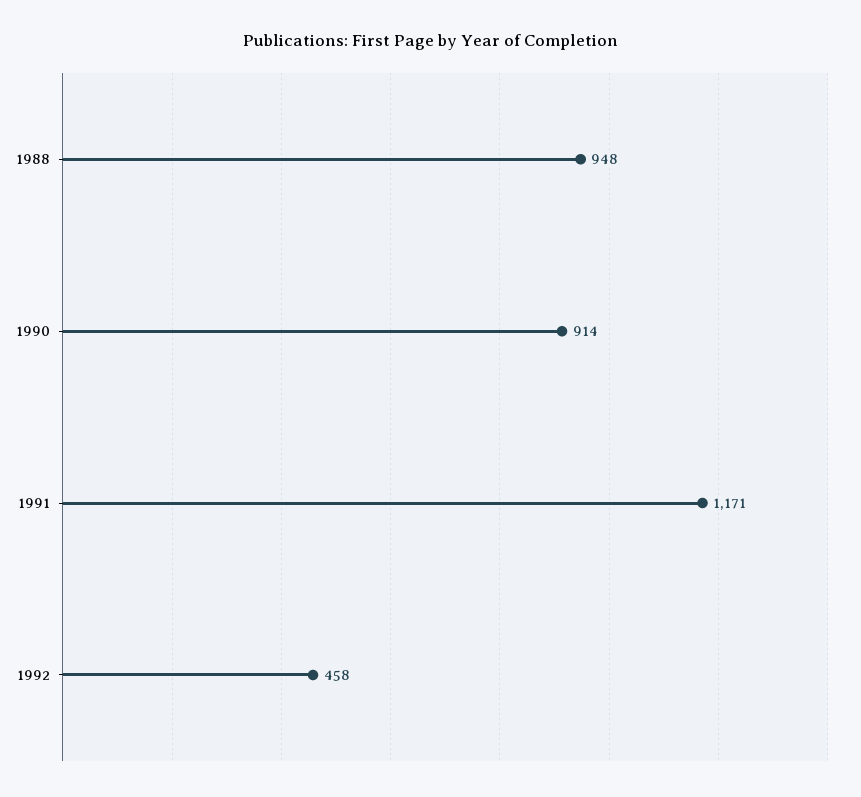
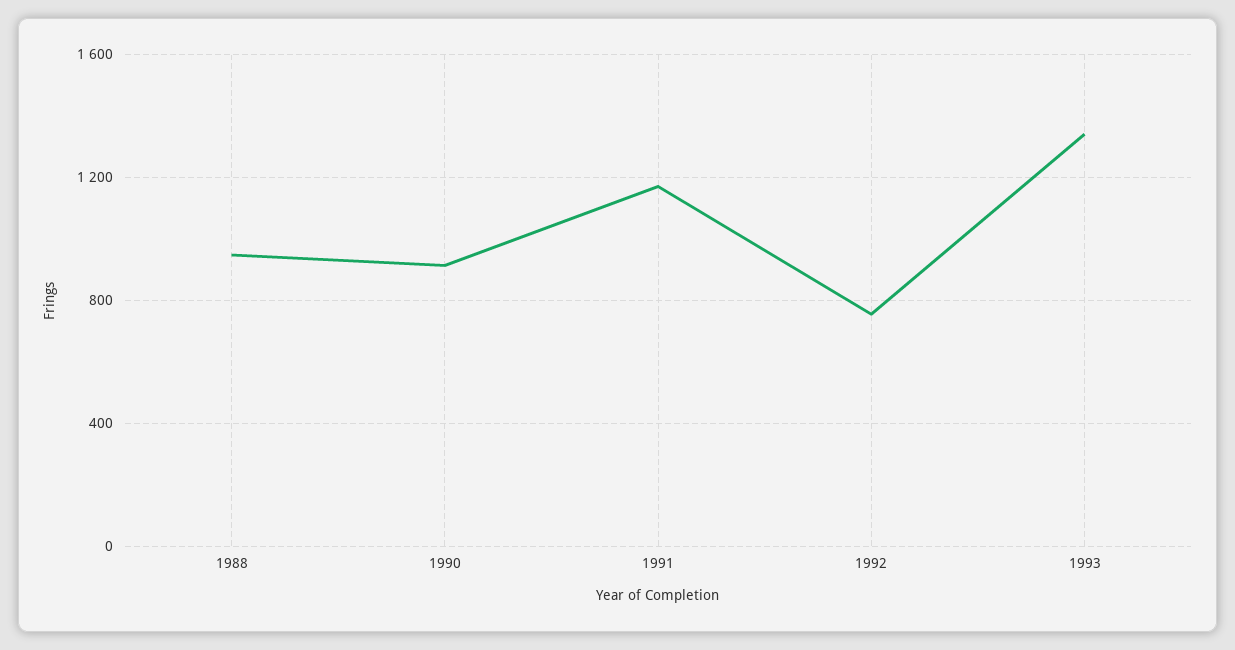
1992: 458 -> 750
1993: none -> 1350

